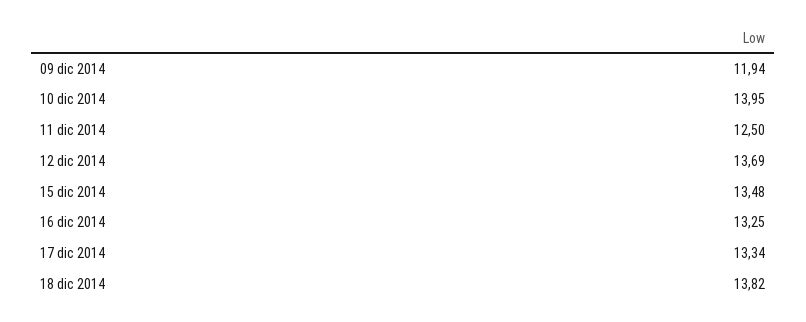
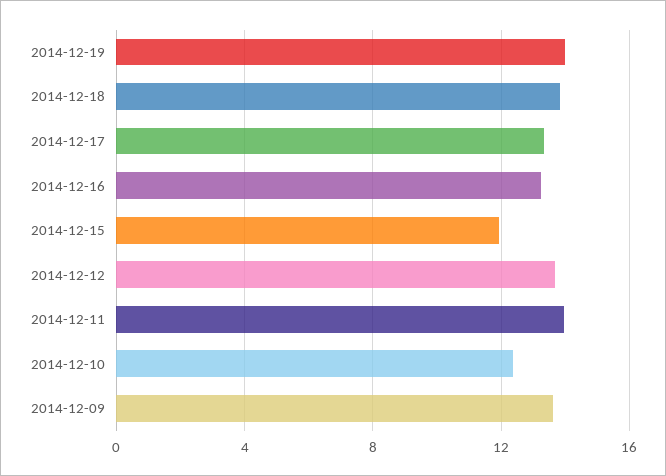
09 dic 2014: 11.94 -> 13.5
10 dic 2014: 13.95 -> 12.5
11 dic 2014: 12.5 -> 14
15 dic 2014: 13.48 -> 12
2014-12-19: none -> 14

